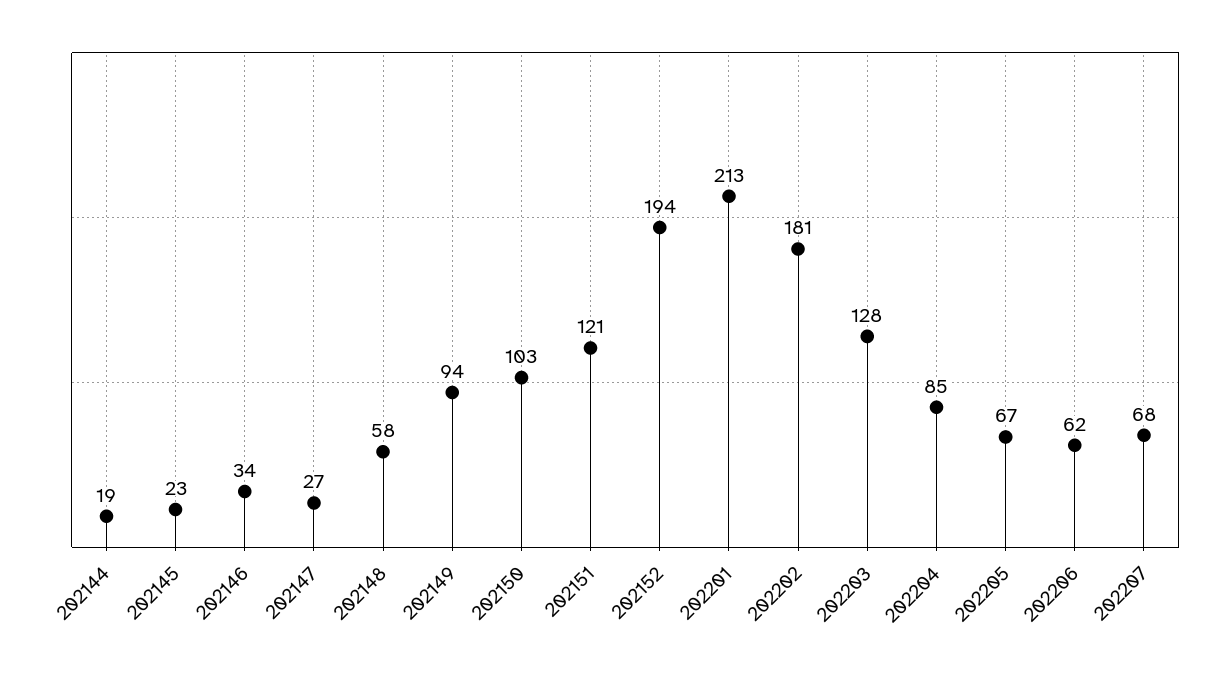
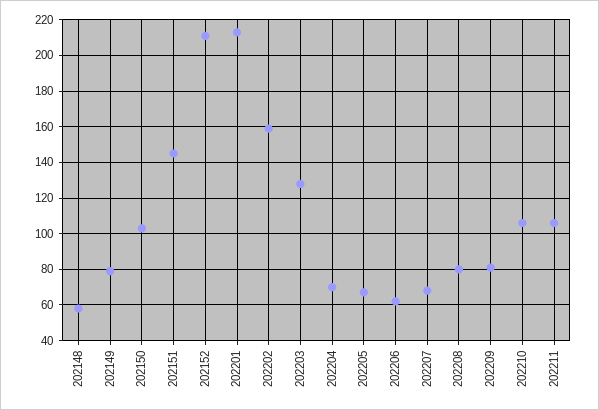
202144: 19 -> none
202145: 23 -> none
202146: 34 -> none
202147: 27 -> none
202149: 94 -> 80
202151: 121 -> 145
202152: 194 -> 210
202202: 181 -> 160
202204: 85 -> 70
202208: none -> 80
202209: none -> 80
202210: none -> 105
202211: none -> 105

